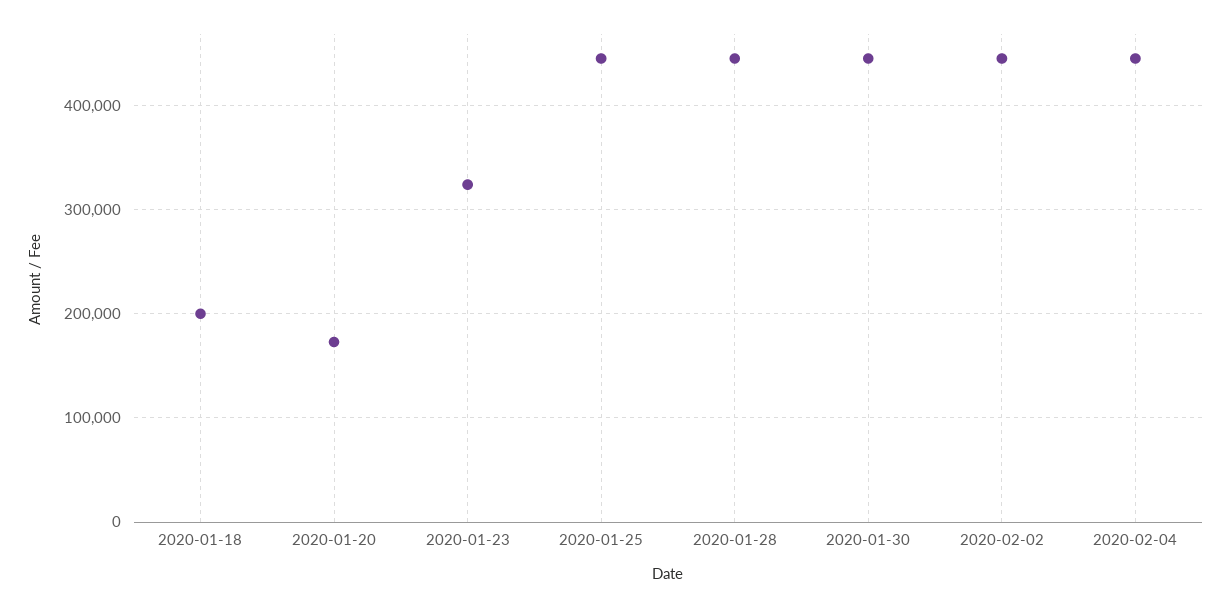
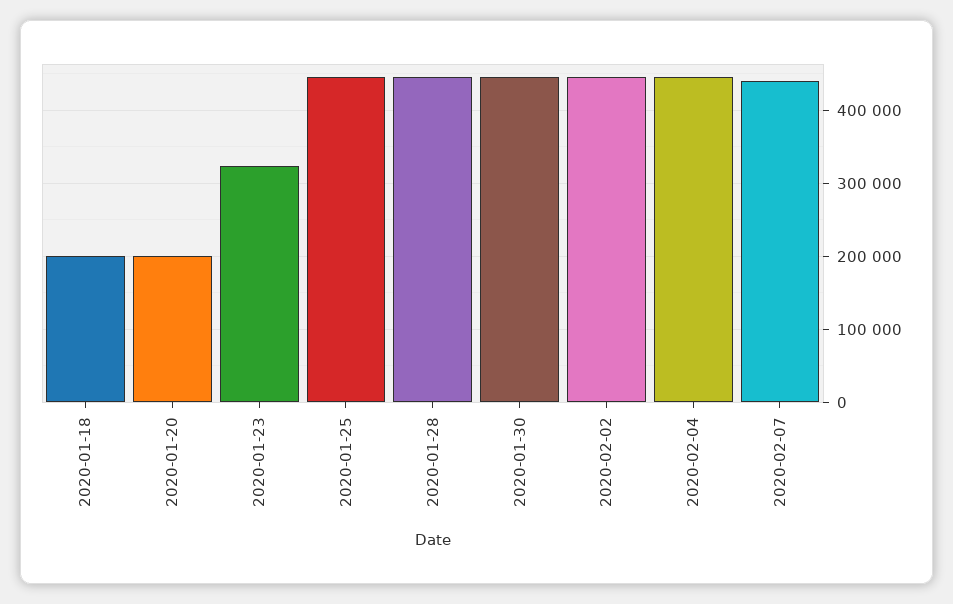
2020-01-20: 170000 -> 200000
2020-02-07: none -> 440000

